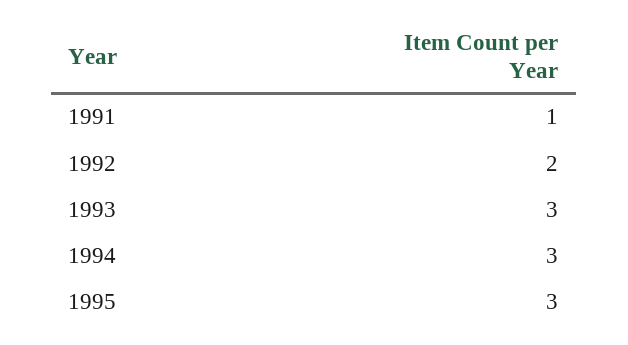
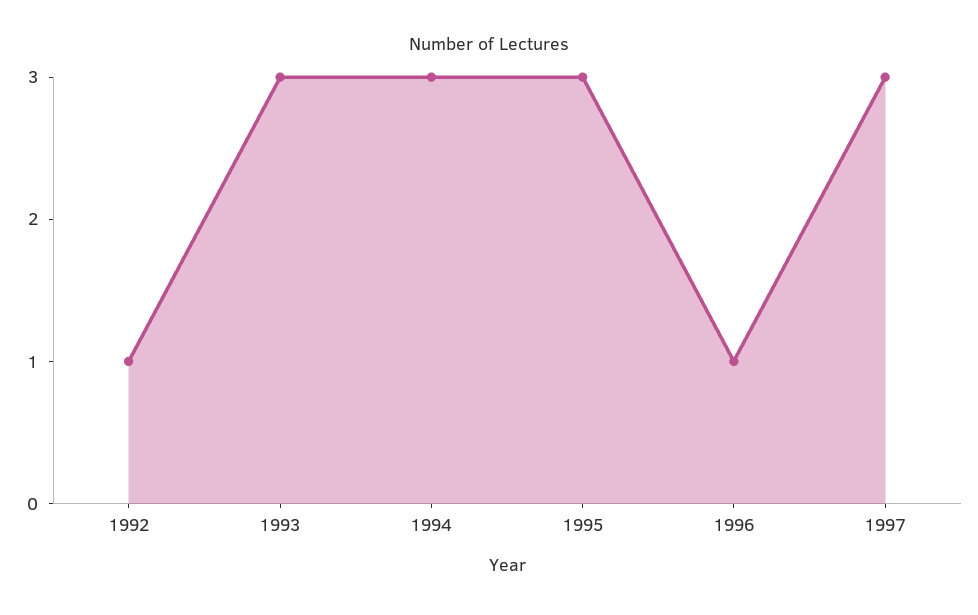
1991: 1 -> none
1992: 2 -> 1
1996: none -> 1
1997: none -> 3

